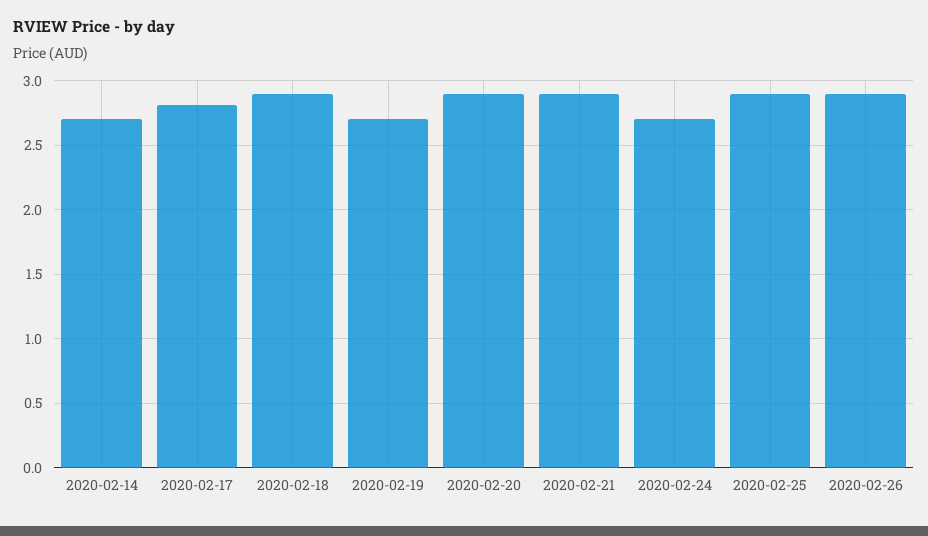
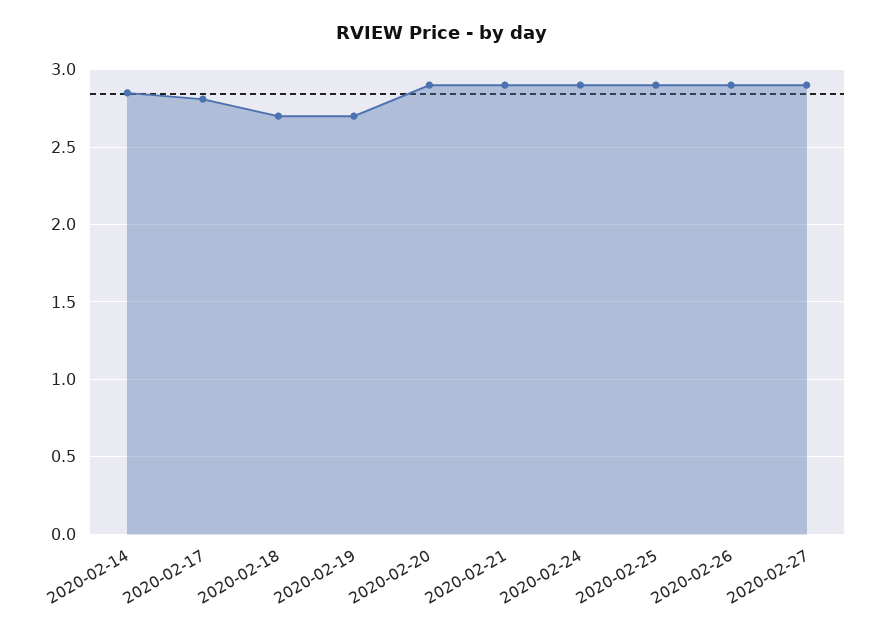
2020-02-14: 2.7 -> 2.85
2020-02-18: 2.9 -> 2.7
2020-02-24: 2.7 -> 2.9
2020-02-27: none -> 2.9

